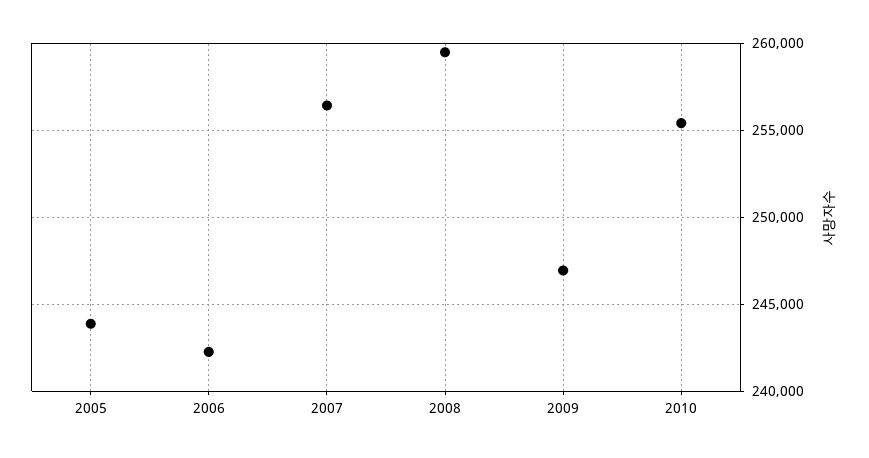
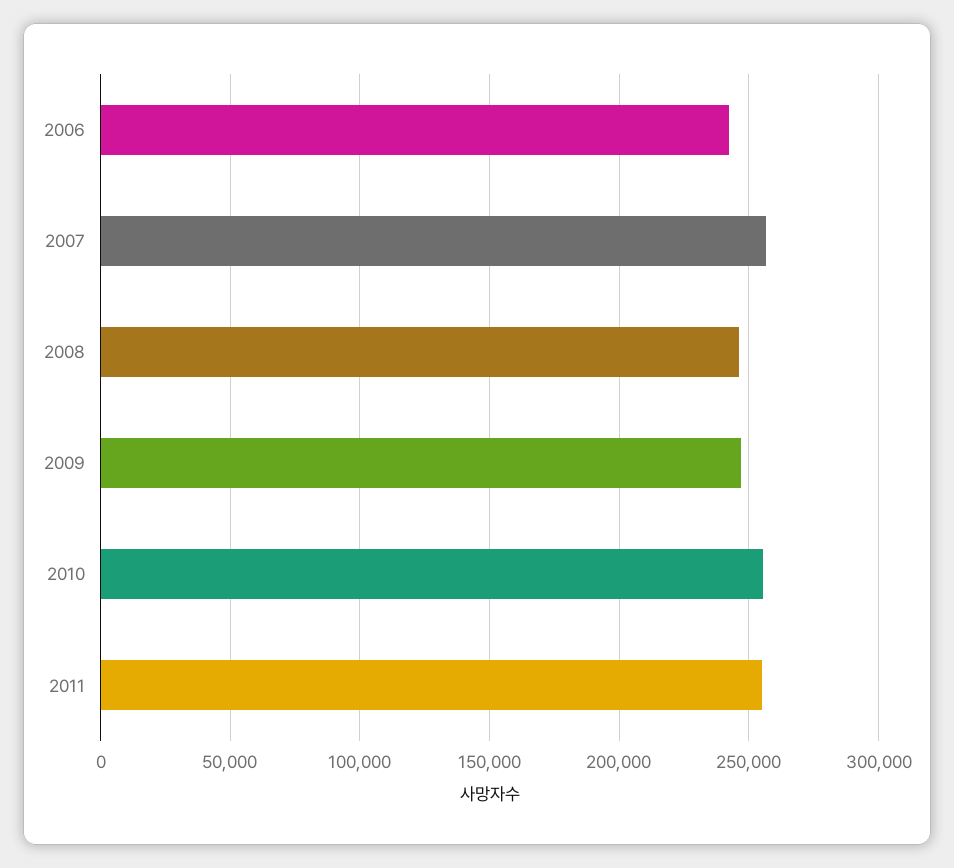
2005: 244000 -> none
2008: 259500 -> 245000
2011: none -> 255000

